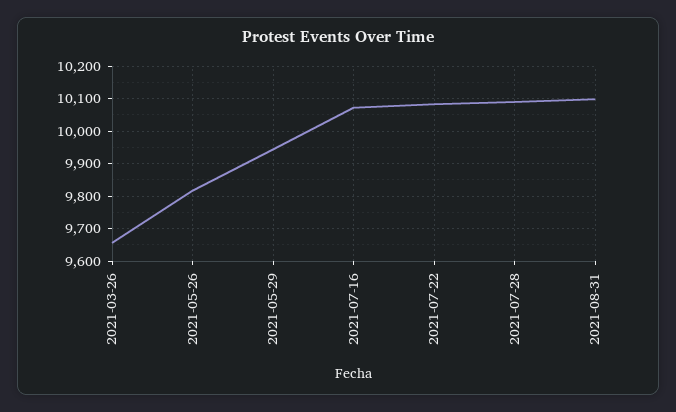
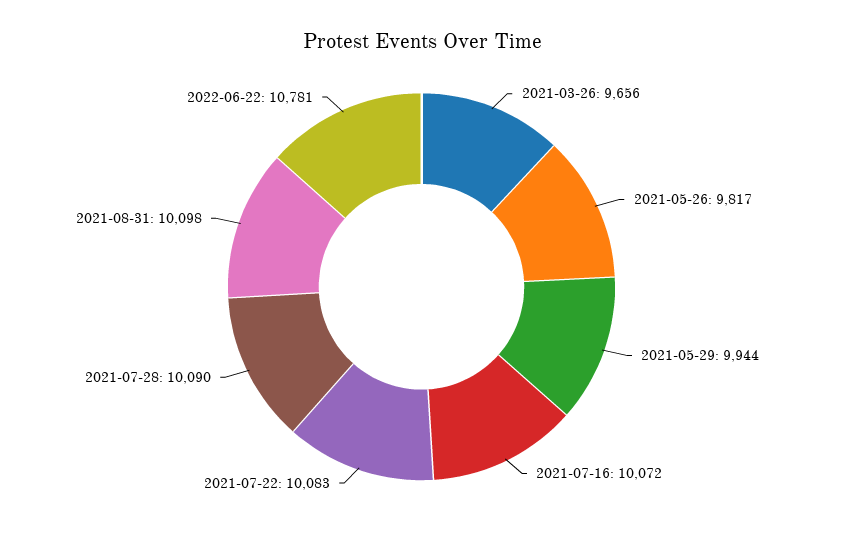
2022-06-22: none -> 10781

